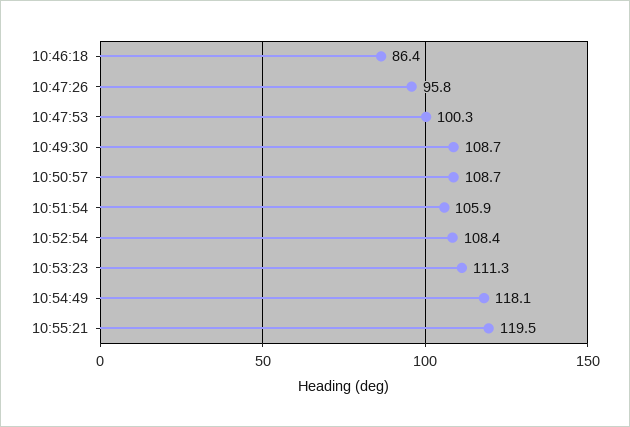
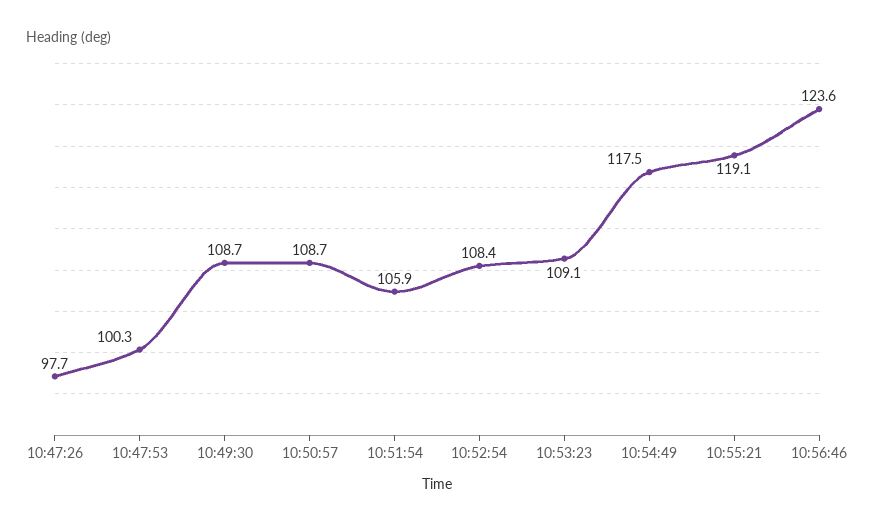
10:46:18: 86.4 -> none
10:47:26: 95.8 -> 97.7
10:53:23: 111.3 -> 109.1
10:54:49: 118.1 -> 117.5
10:55:21: 119.5 -> 119.1
10:56:46: none -> 123.6

